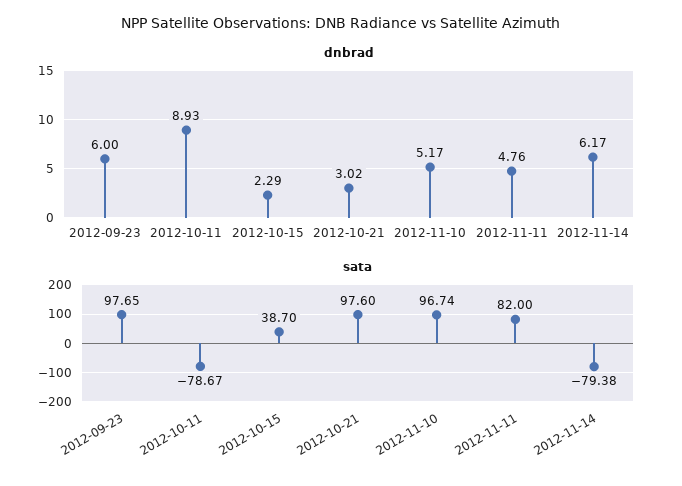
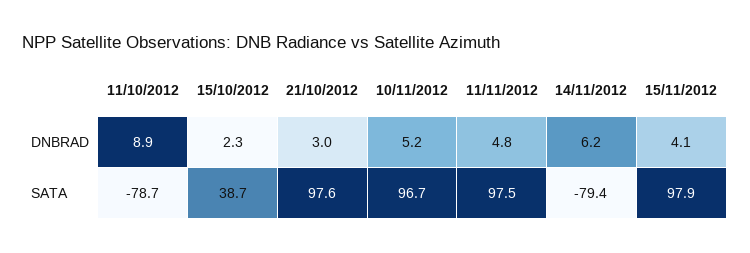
dnbrad, 2012-09-23: 6 -> none
sata, 2012-09-23: 97.65 -> none
sata, 2012-11-11: 82 -> 97.5
dnbrad, 15/11/2012: none -> 4.1
sata, 15/11/2012: none -> 97.9

